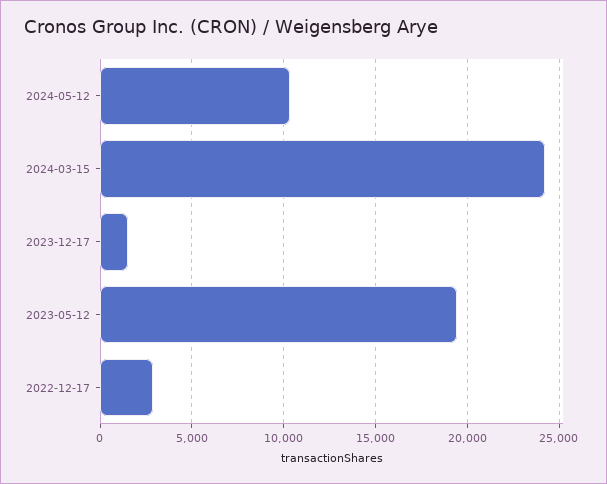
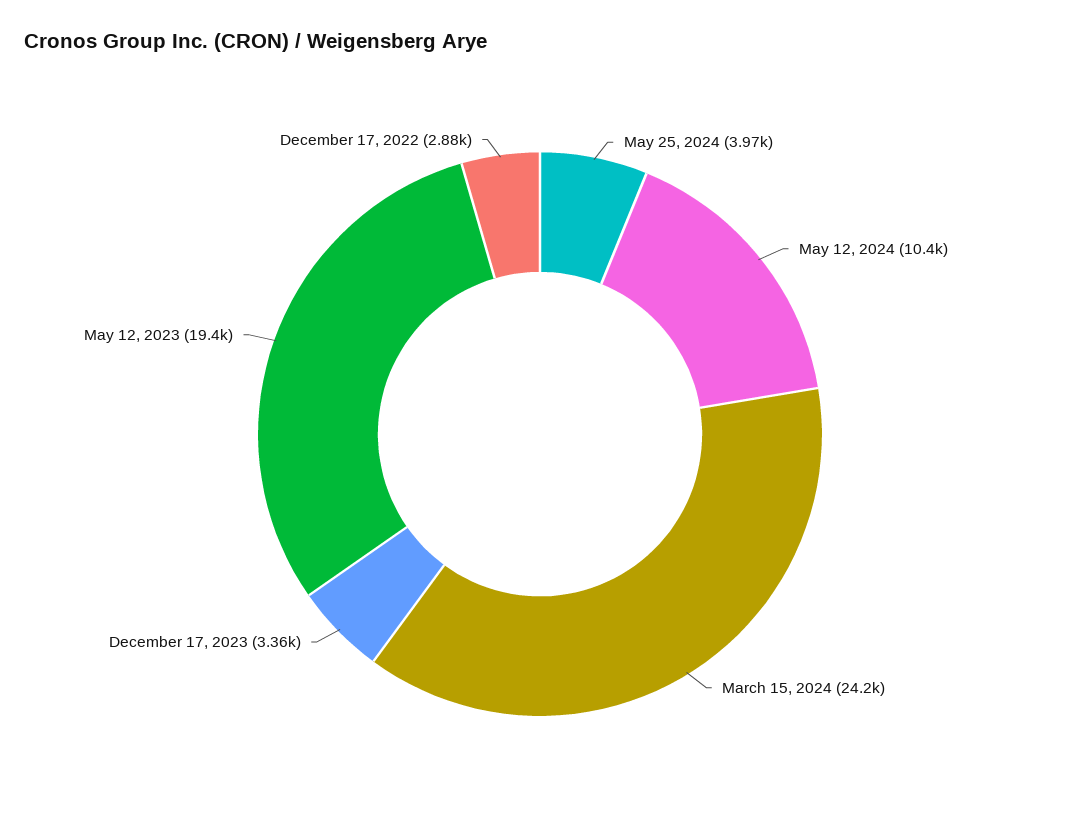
2023-12-17: 1500 -> 3360
May 25, 2024: none -> 3970

